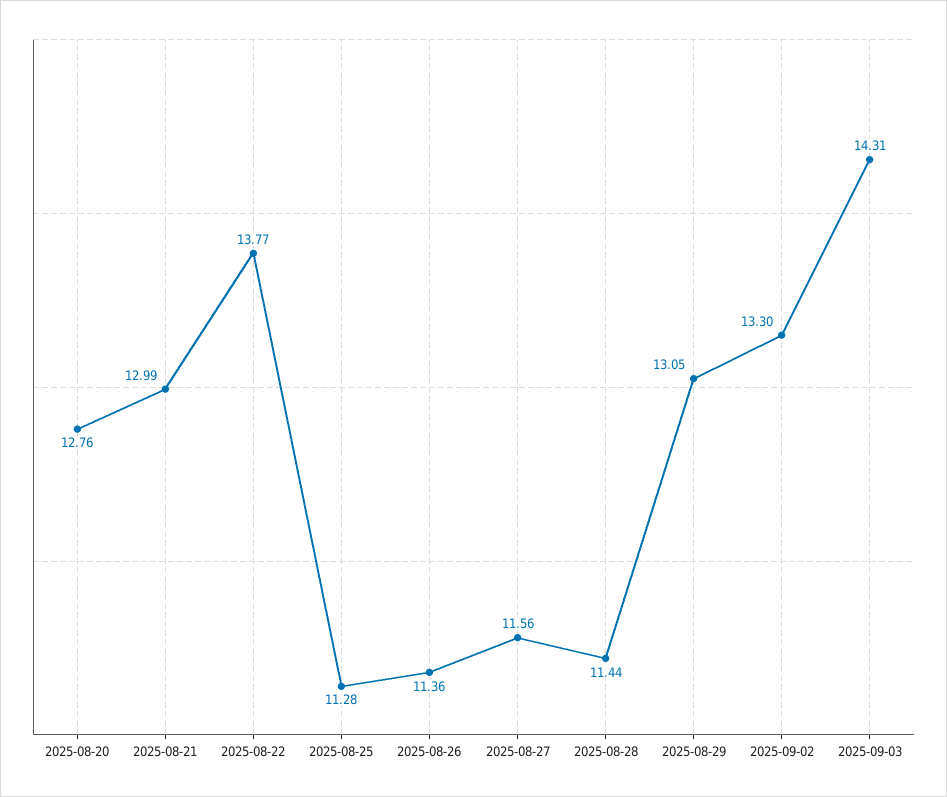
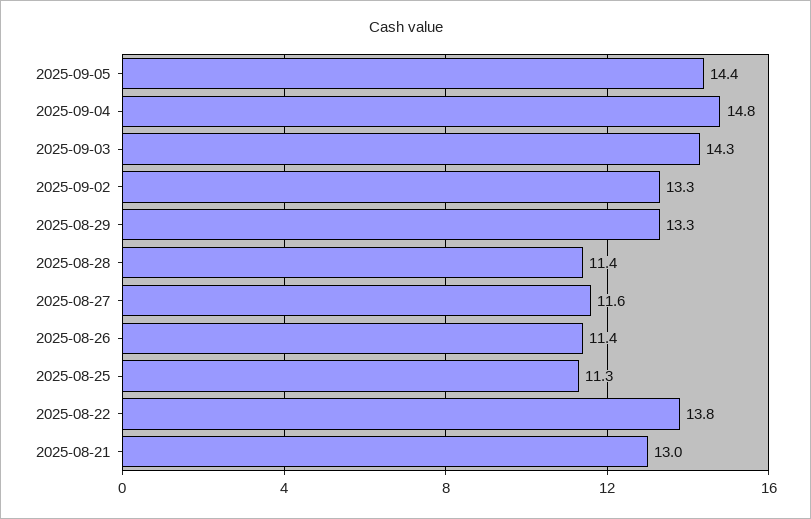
2025-08-20: 12.76 -> none
2025-08-29: 13.05 -> 13.3
2025-09-05: none -> 14.4
2025-09-04: none -> 14.8

